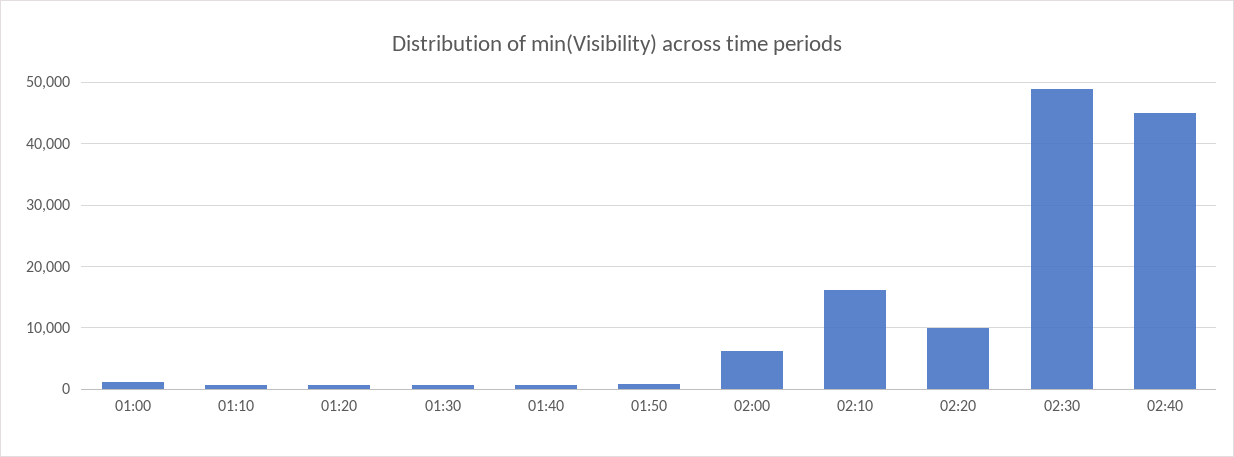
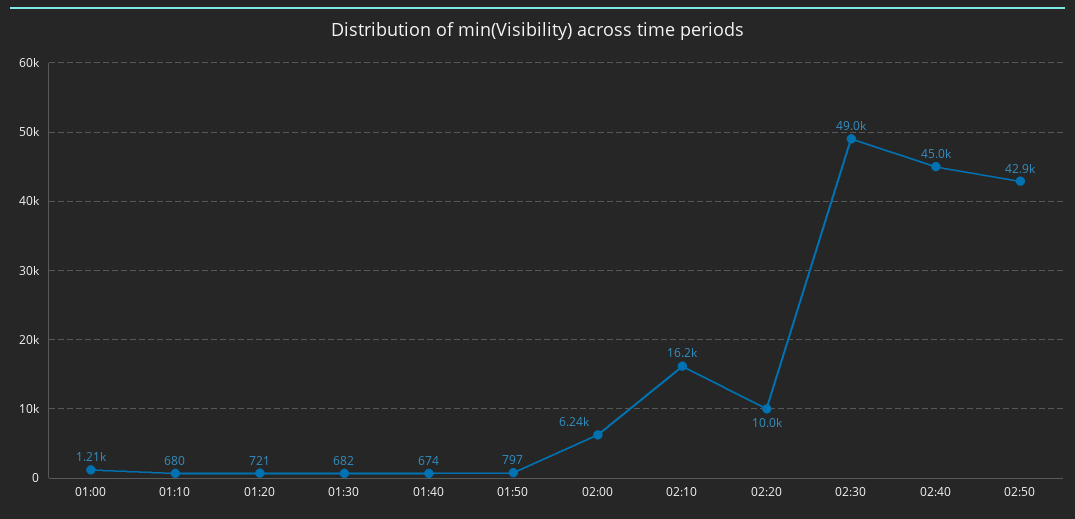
02:50: none -> 42900

